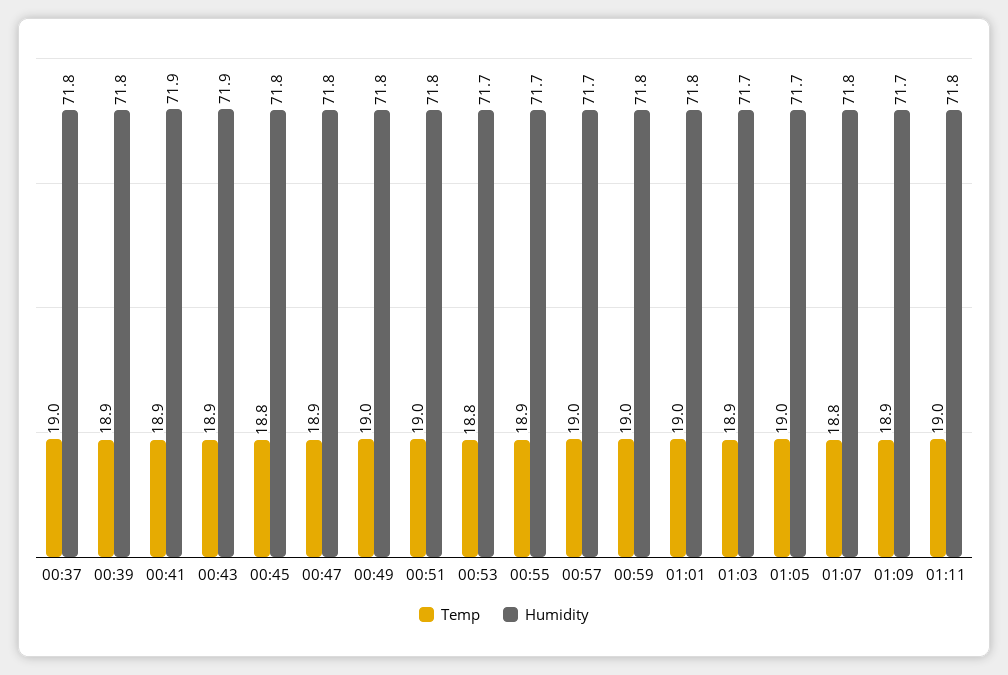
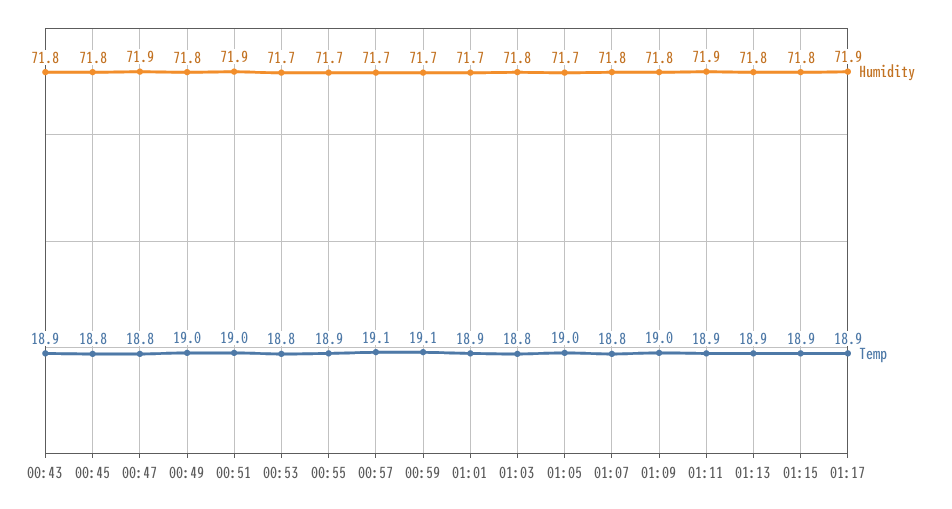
Temp, 00:37: 19 -> none
Humidity, 00:37: 71.8 -> none
Temp, 00:39: 18.9 -> none
Humidity, 00:39: 71.8 -> none
Temp, 00:41: 18.9 -> none
Humidity, 00:41: 71.9 -> none
Humidity, 00:43: 71.9 -> 71.8
Temp, 00:47: 18.9 -> 18.8
Humidity, 00:47: 71.8 -> 71.9
Humidity, 00:51: 71.8 -> 71.9
Temp, 00:57: 19 -> 19.1
Temp, 00:59: 19 -> 19.1
Humidity, 00:59: 71.8 -> 71.7
Temp, 01:01: 19 -> 18.9
Humidity, 01:01: 71.8 -> 71.7
Temp, 01:03: 18.9 -> 18.8
Humidity, 01:03: 71.7 -> 71.8
Temp, 01:09: 18.9 -> 19
Humidity, 01:09: 71.7 -> 71.8
Temp, 01:11: 19 -> 18.9
Humidity, 01:11: 71.8 -> 71.9
Humidity, 01:13: none -> 71.8
Temp, 01:13: none -> 18.9
Humidity, 01:15: none -> 71.8
Temp, 01:15: none -> 18.9
Humidity, 01:17: none -> 71.9
Temp, 01:17: none -> 18.9

